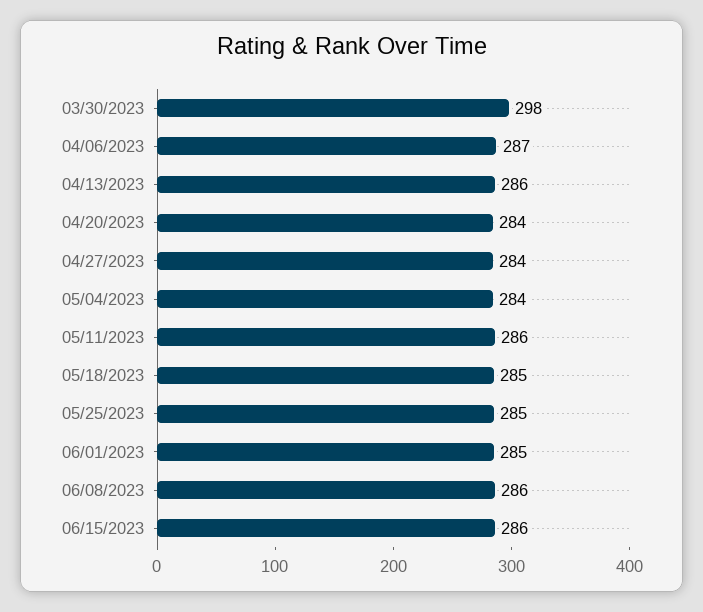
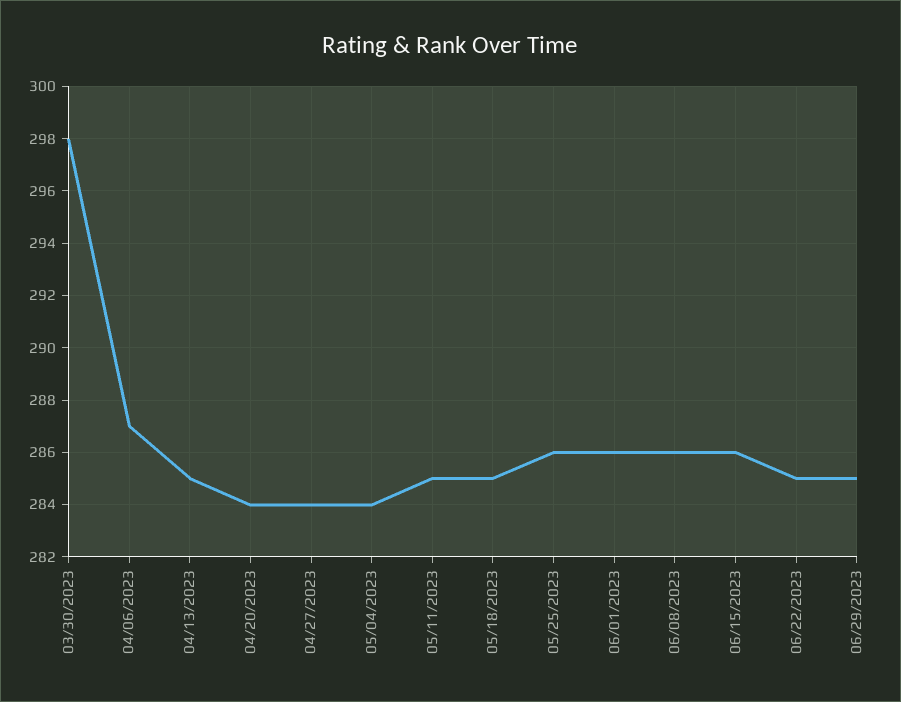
04/13/2023: 286 -> 285
05/11/2023: 286 -> 285
05/25/2023: 285 -> 286
06/01/2023: 285 -> 286
06/22/2023: none -> 285
06/29/2023: none -> 285

